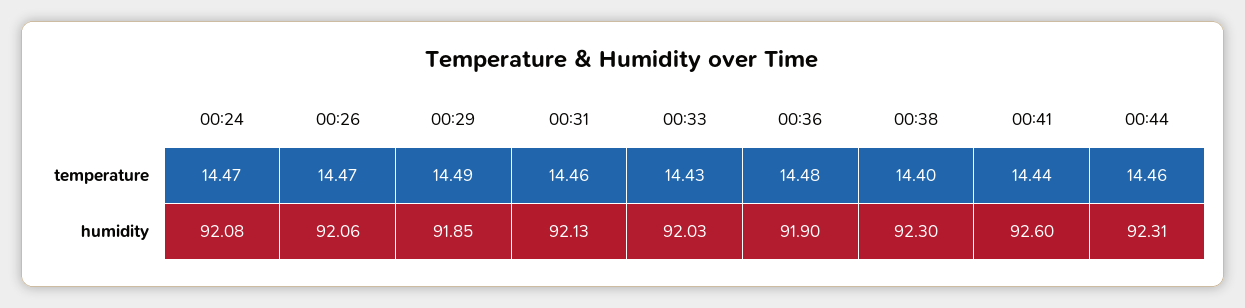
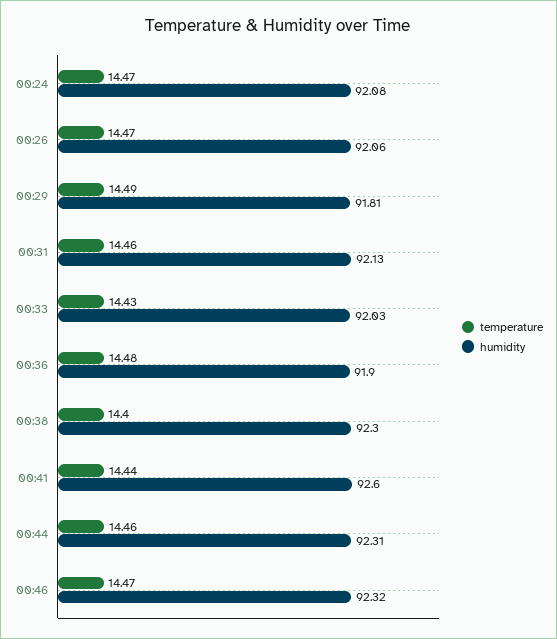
humidity, 00:29: 91.85 -> 91.81
temperature, 00:46: none -> 14.47
humidity, 00:46: none -> 92.32

